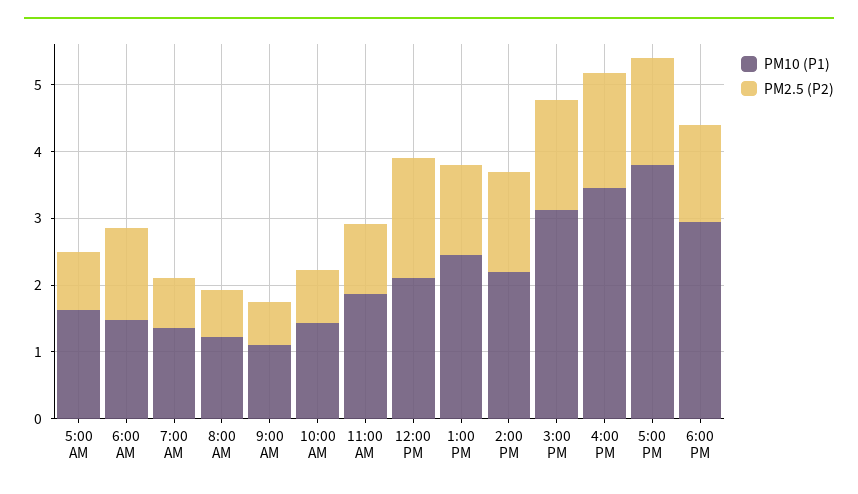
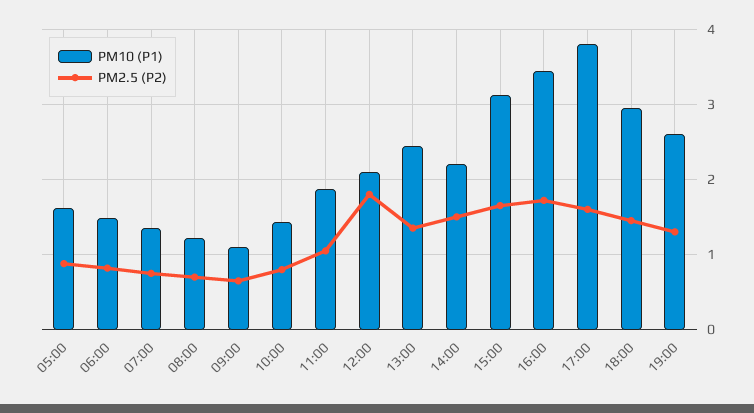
PM2.5 (P2), 6:00 AM: 1.4 -> 0.8
PM10 (P1), 19:00: none -> 2.6
PM2.5 (P2), 19:00: none -> 1.3

